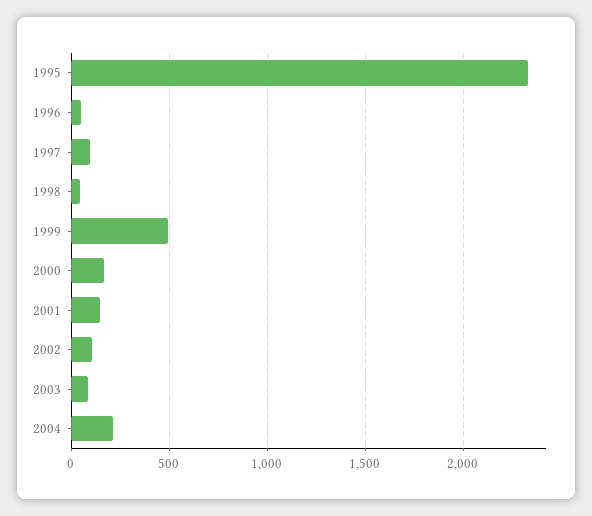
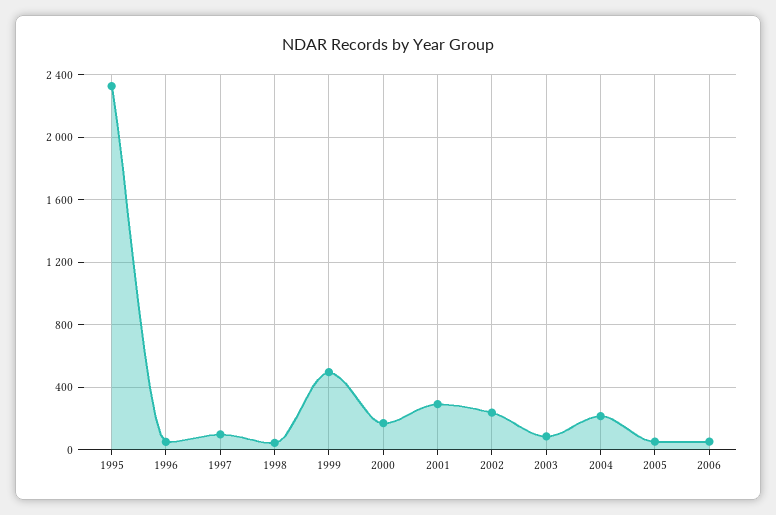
2001: 150 -> 300
2002: 100 -> 250
2005: none -> 50
2006: none -> 50

